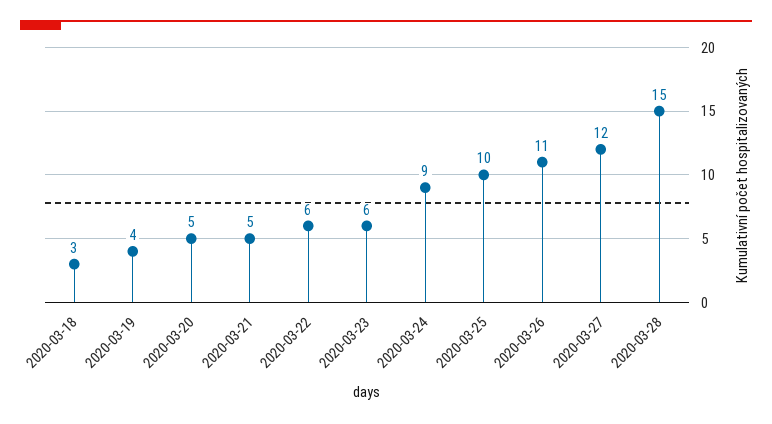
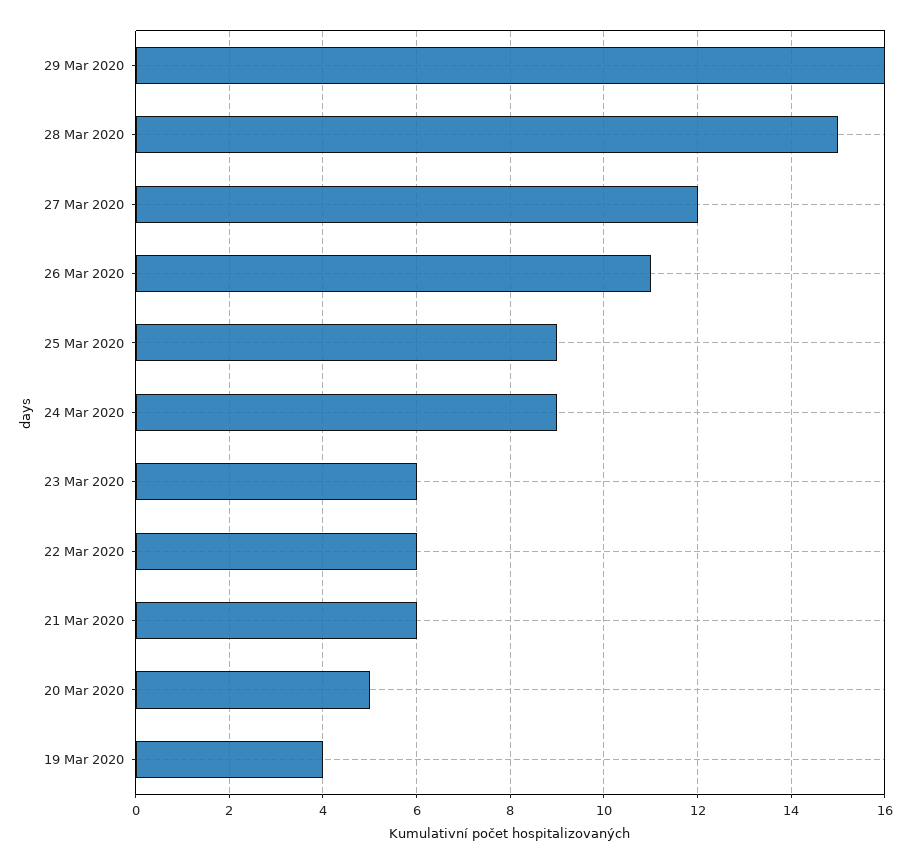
2020-03-18: 3 -> none
2020-03-21: 5 -> 6
2020-03-25: 10 -> 9
29 Mar 2020: none -> 16

